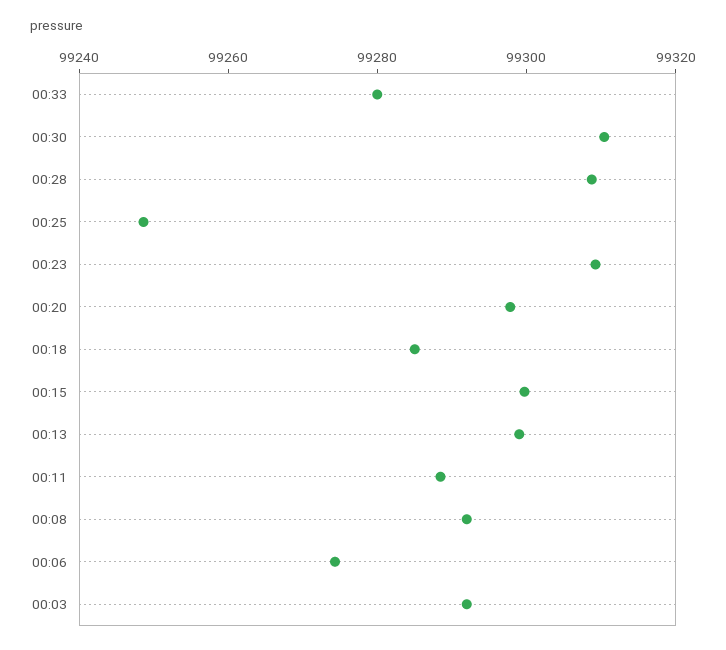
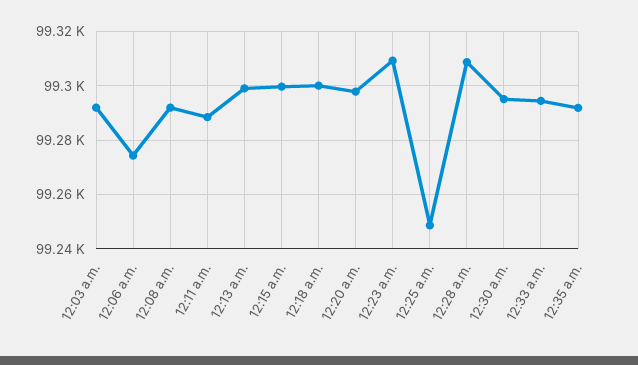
00:33: 99280 -> 99295
00:30: 99310 -> 99295
00:18: 99285 -> 99300
12:35 a.m.: none -> 99292.5

